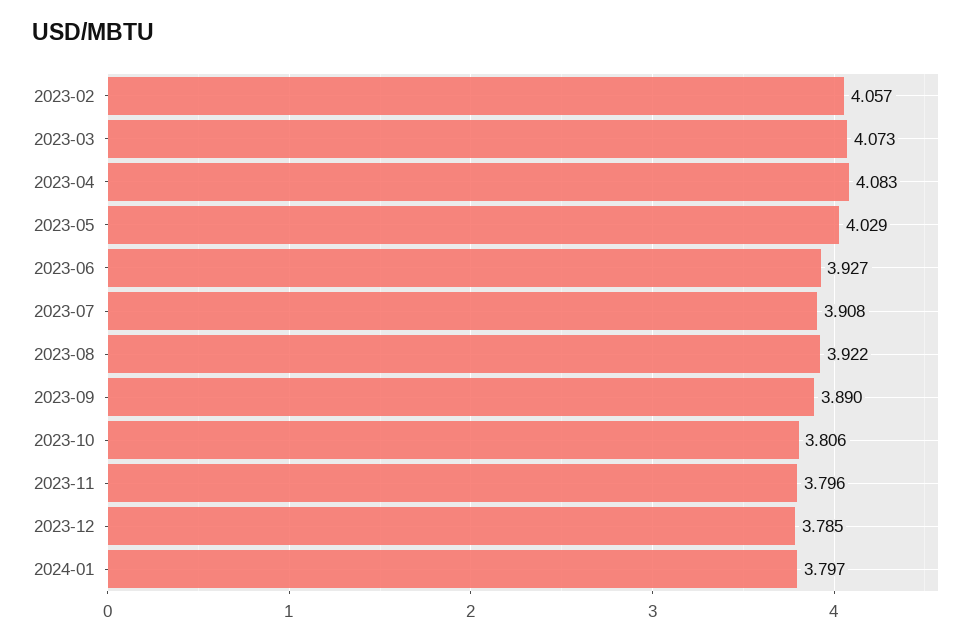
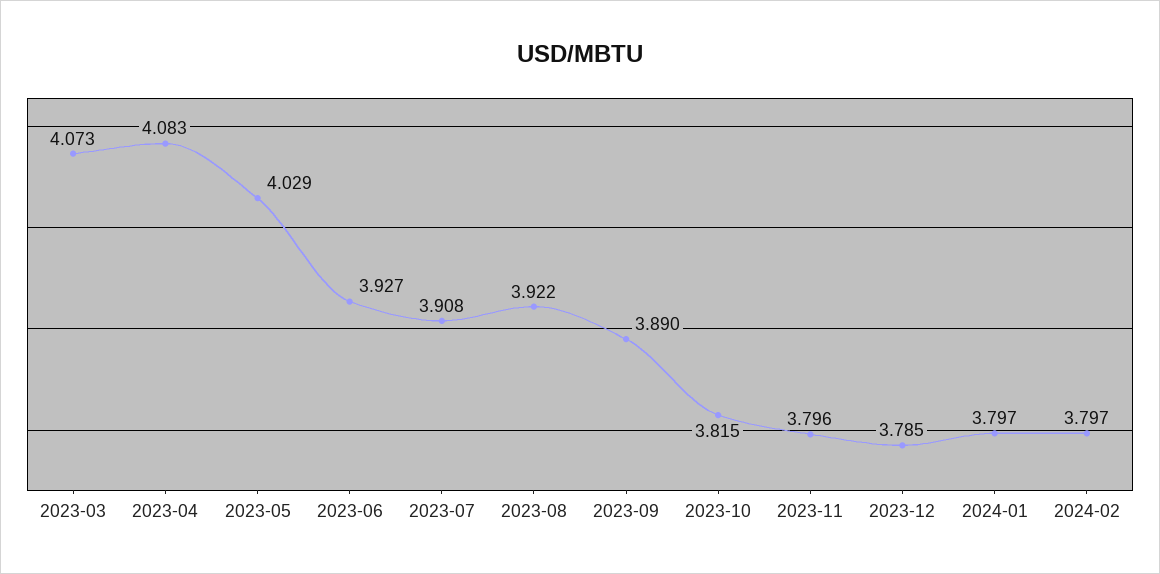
2023-02: 4.057 -> none
2023-10: 3.806 -> 3.815
2024-02: none -> 3.797

